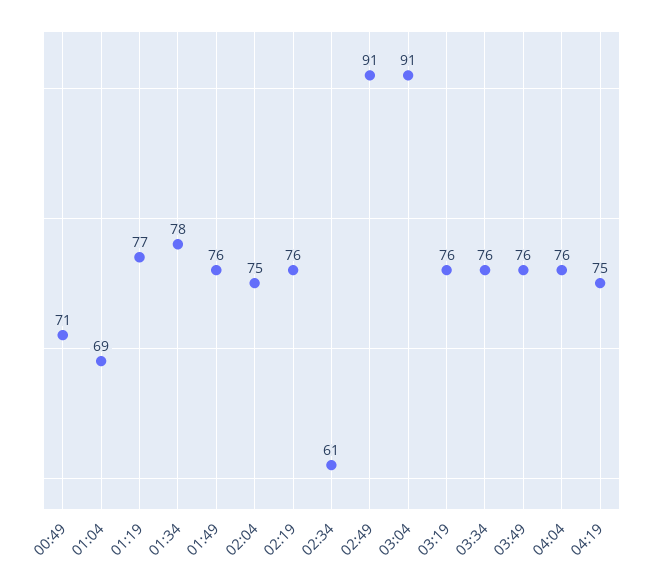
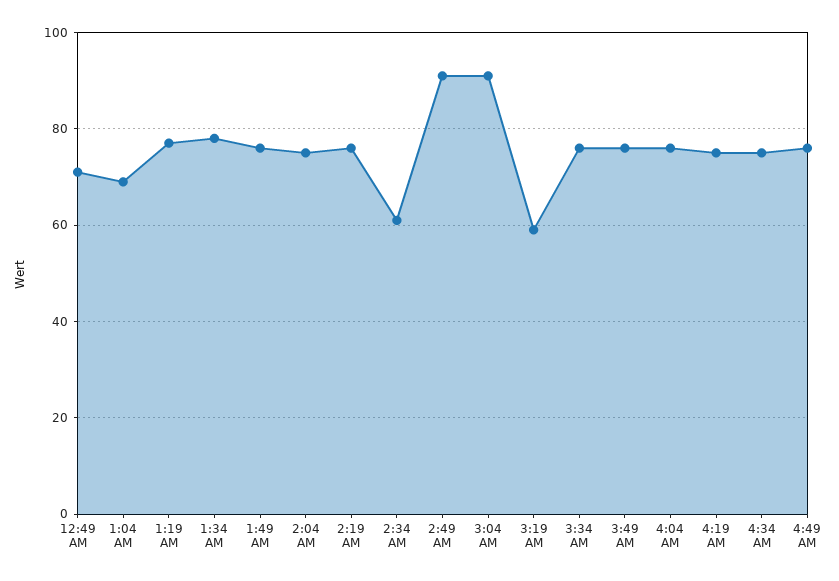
03:19: 76 -> 60
4:34 AM: none -> 75
4:49 AM: none -> 75

